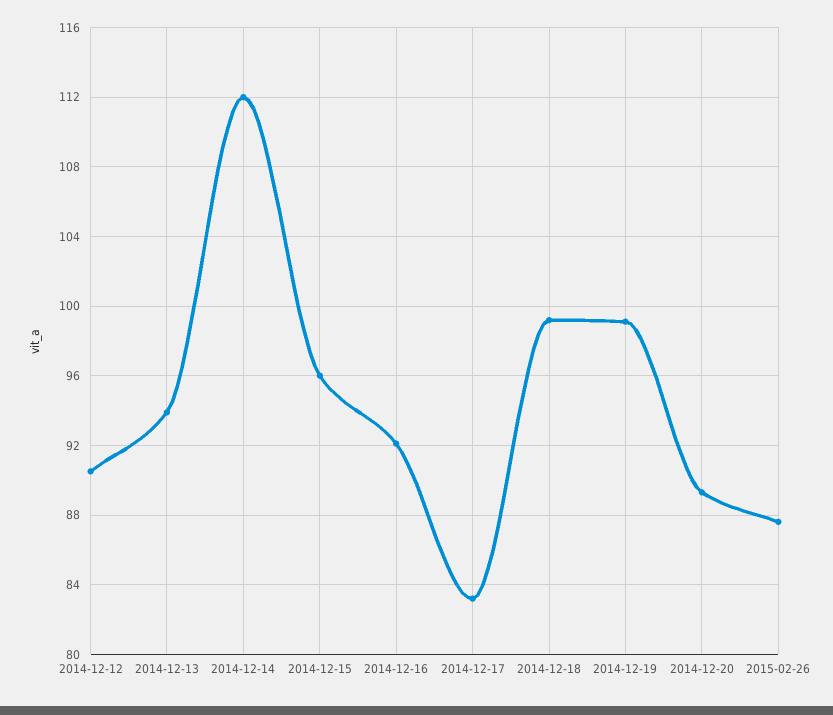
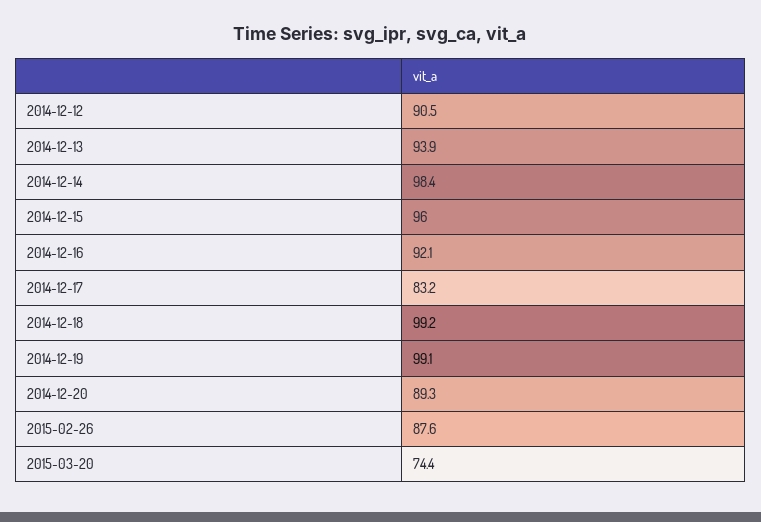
2014-12-14: 112 -> 98.4
2015-03-20: none -> 74.4

